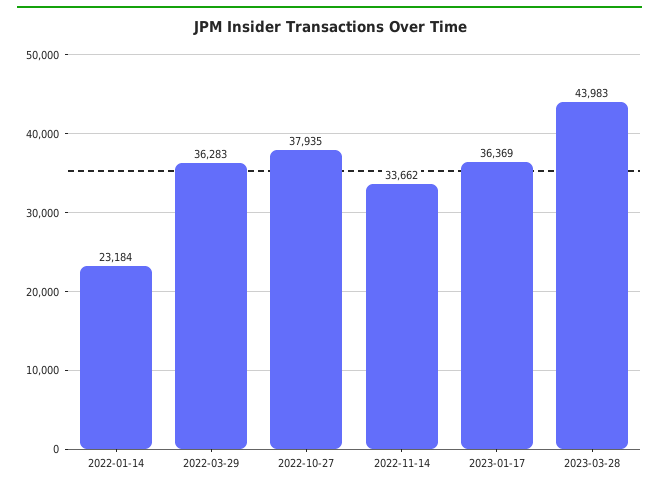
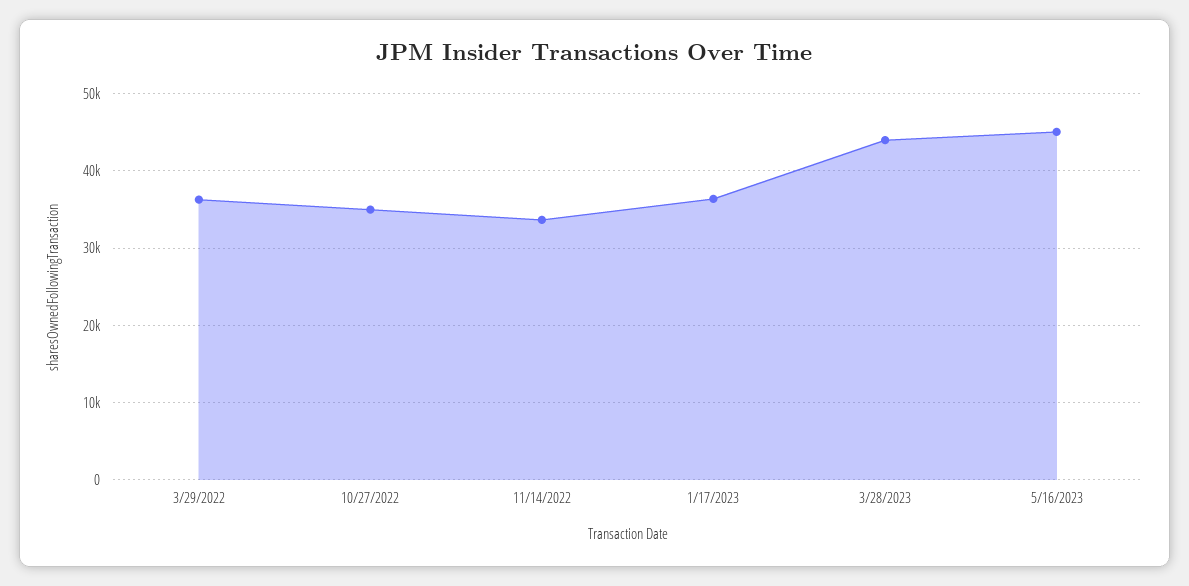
2022-01-14: 23184 -> none
2022-10-27: 37935 -> 35000
5/16/2023: none -> 45000

